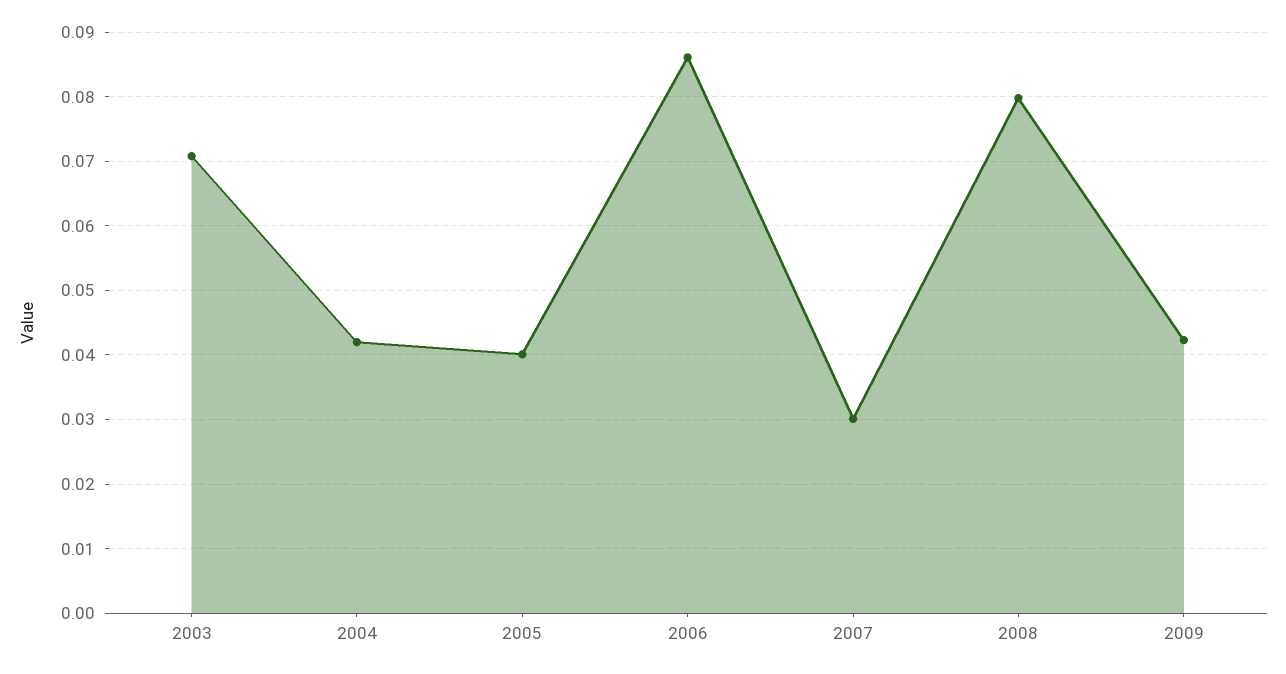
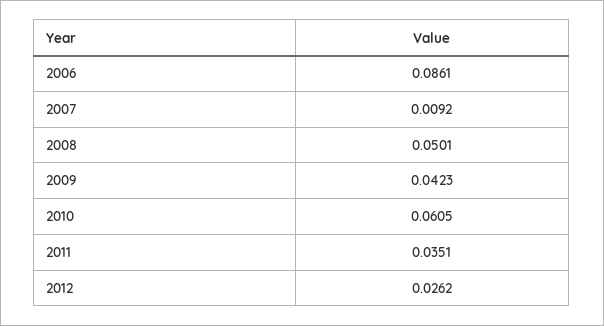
2003: 0.071 -> none
2004: 0.042 -> none
2005: 0.04 -> none
2007: 0.03 -> 0.0092
2008: 0.08 -> 0.0501
2010: none -> 0.0605
2011: none -> 0.0351
2012: none -> 0.0262

